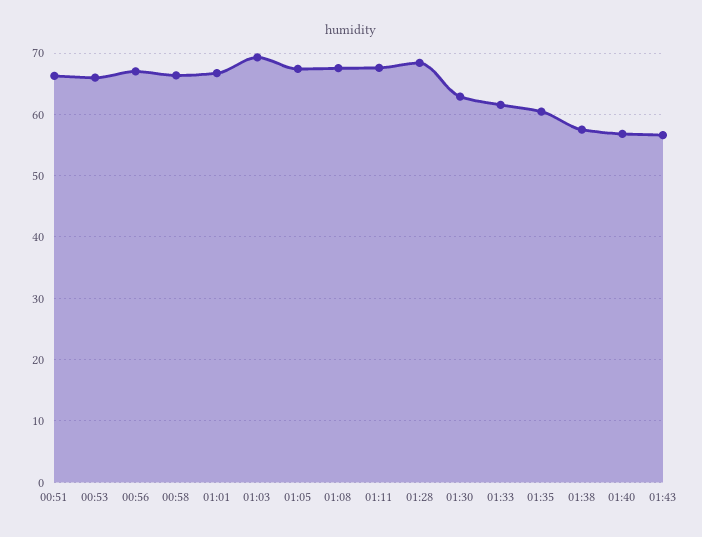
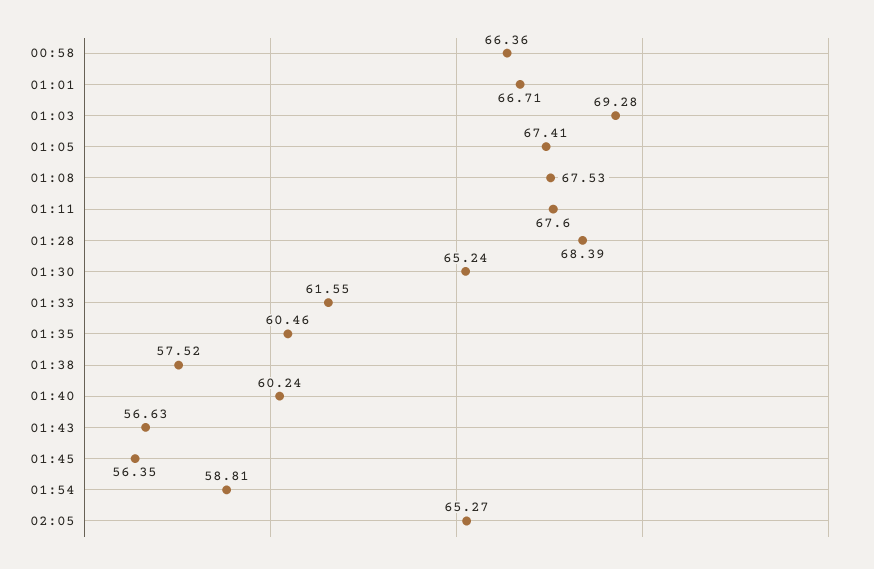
00:51: 66 -> none
00:53: 66 -> none
00:56: 67 -> none
01:30: 63 -> 65.24
01:40: 57 -> 60.24
01:45: none -> 56.35
01:54: none -> 58.81
02:05: none -> 65.27

